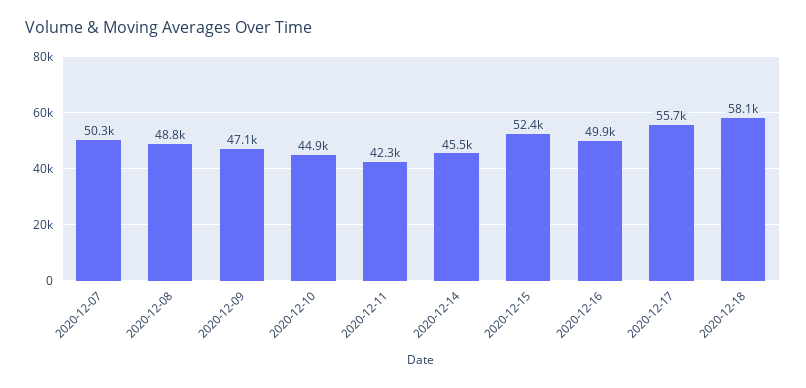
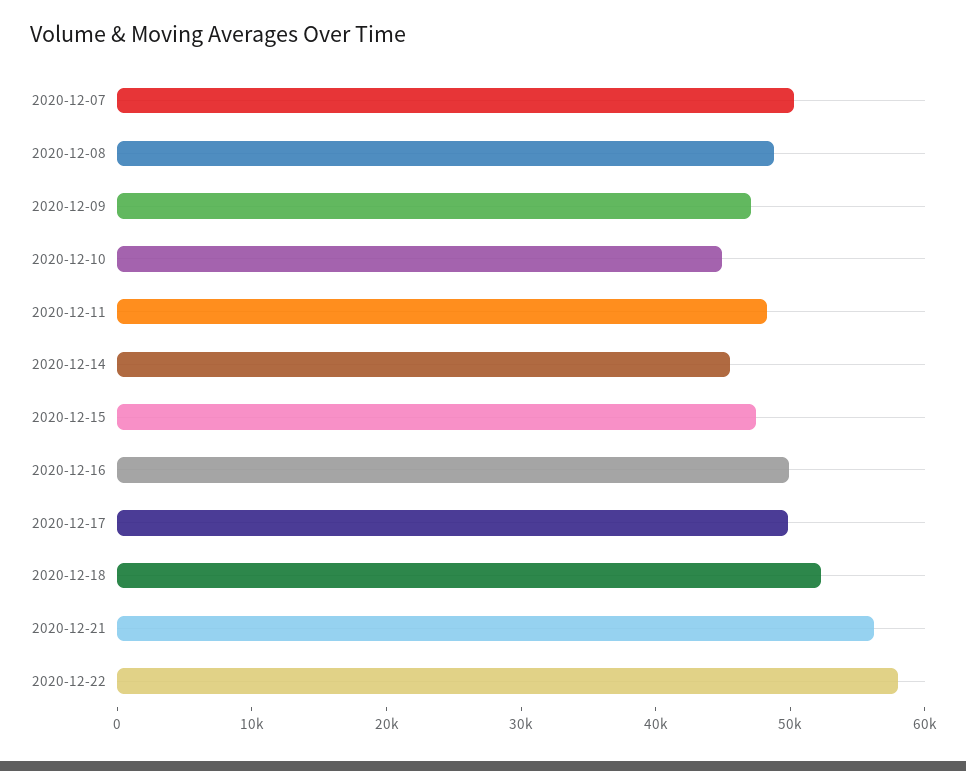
2020-12-11: 42300 -> 48000
2020-12-15: 52400 -> 48000
2020-12-17: 55700 -> 50000
2020-12-18: 58100 -> 52000
2020-12-21: none -> 56000
2020-12-22: none -> 58000

